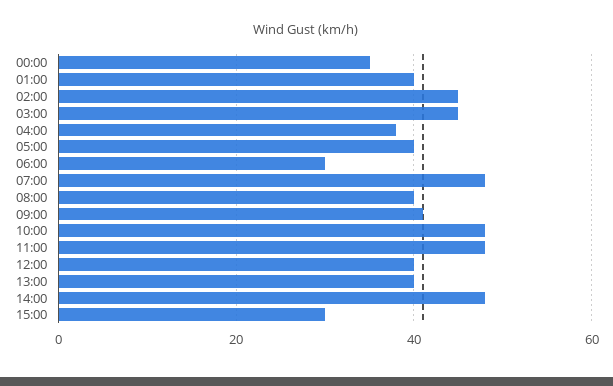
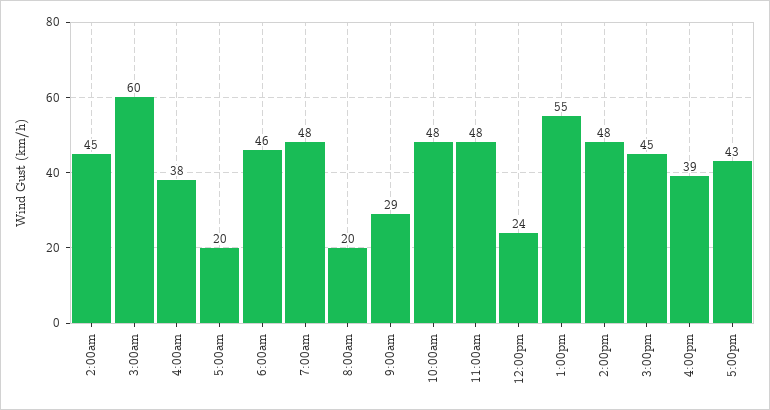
00:00: 35 -> none
01:00: 40 -> none
03:00: 45 -> 60
05:00: 40 -> 20
06:00: 30 -> 46
08:00: 40 -> 20
09:00: 40 -> 29
12:00: 40 -> 24
13:00: 40 -> 55
15:00: 30 -> 45
4:00pm: none -> 39
5:00pm: none -> 43

